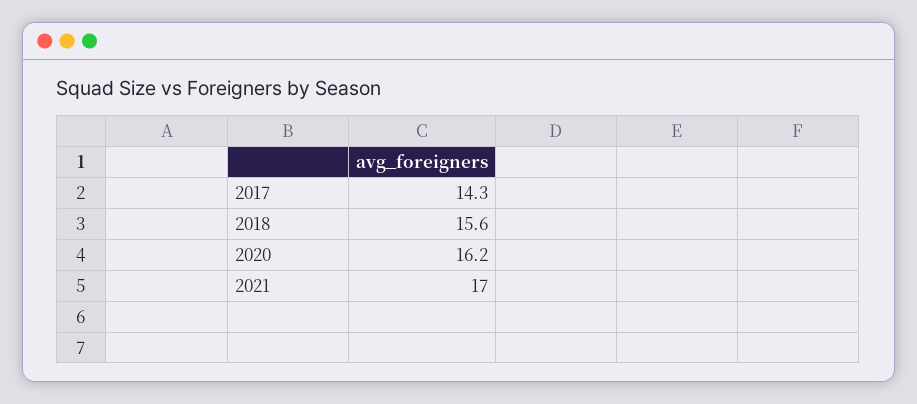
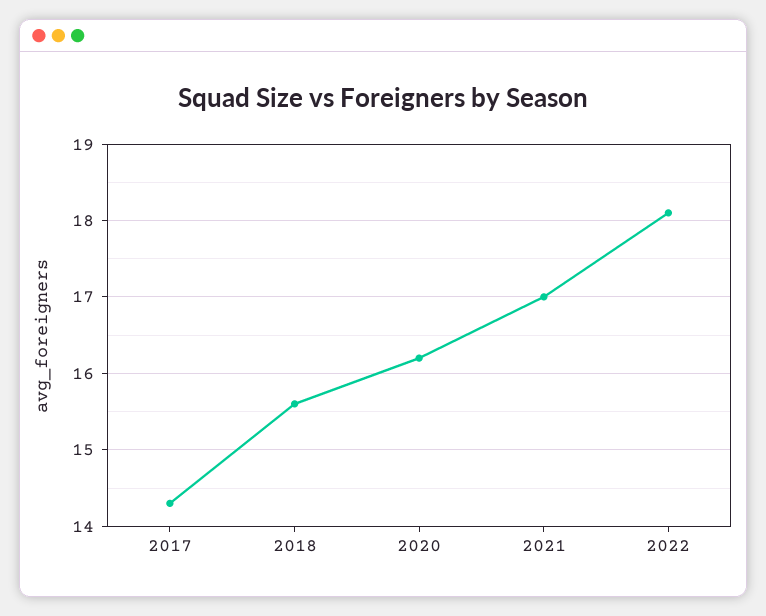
2022: none -> 18.1

